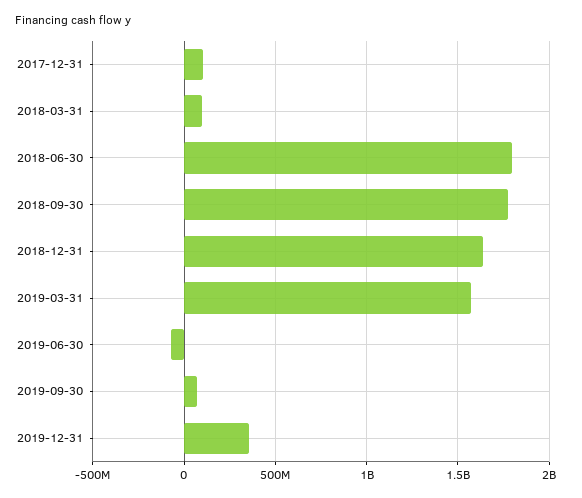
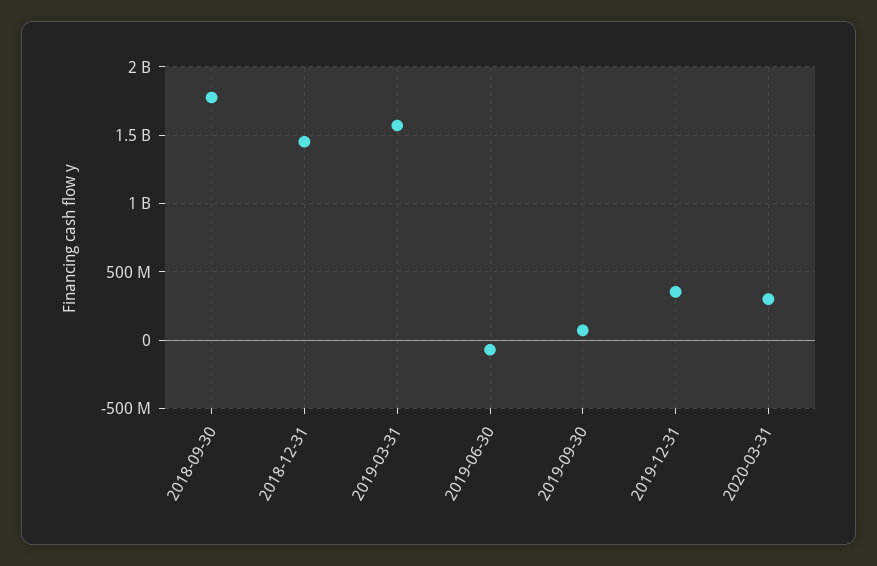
2017-12-31: 100000000 -> none
2018-03-31: 100000000 -> none
2018-06-30: 1800000000 -> none
2018-12-31: 1650000000 -> 1450000000
2020-03-31: none -> 300000000

